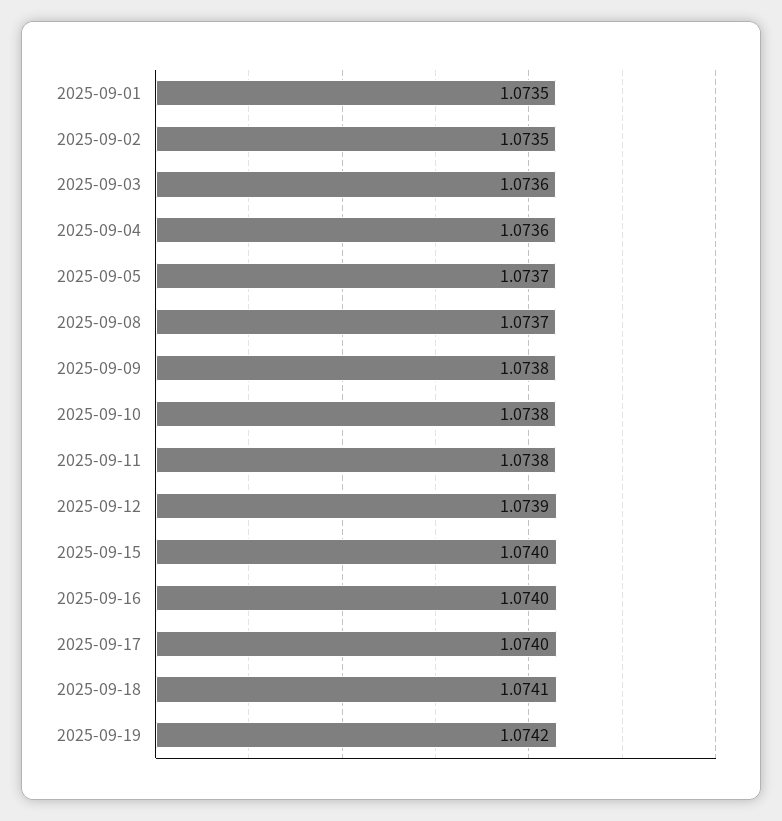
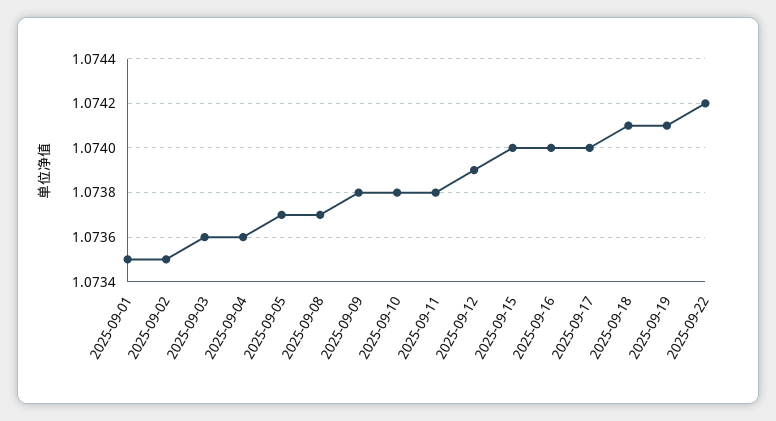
2025-09-19: 1.0742 -> 1.0741
2025-09-22: none -> 1.0742

